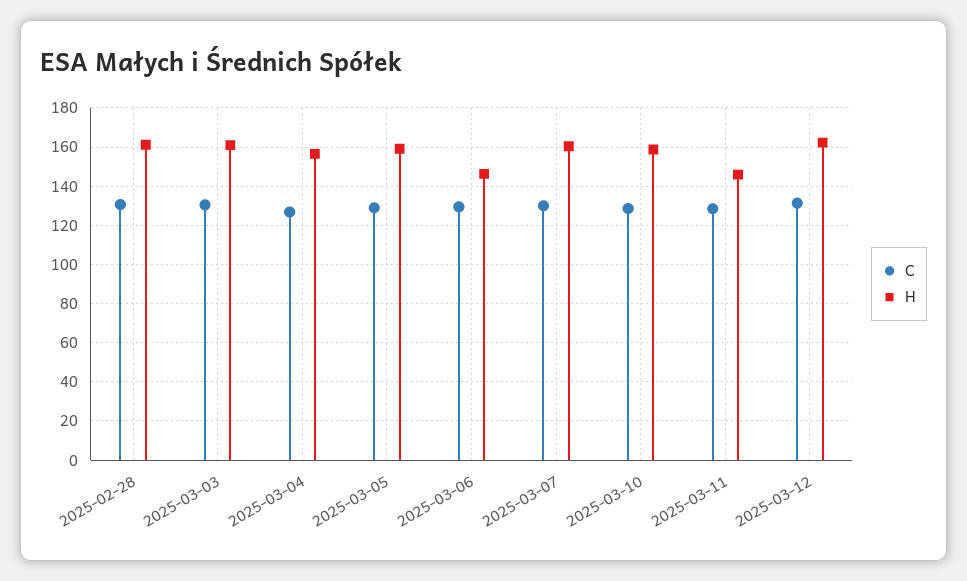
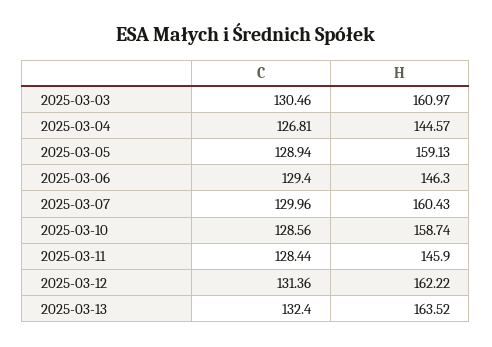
C, 2025-02-28: 130 -> none
H, 2025-02-28: 160 -> none
H, 2025-03-04: 155 -> 144.57
C, 2025-03-13: none -> 132.4
H, 2025-03-13: none -> 163.52

